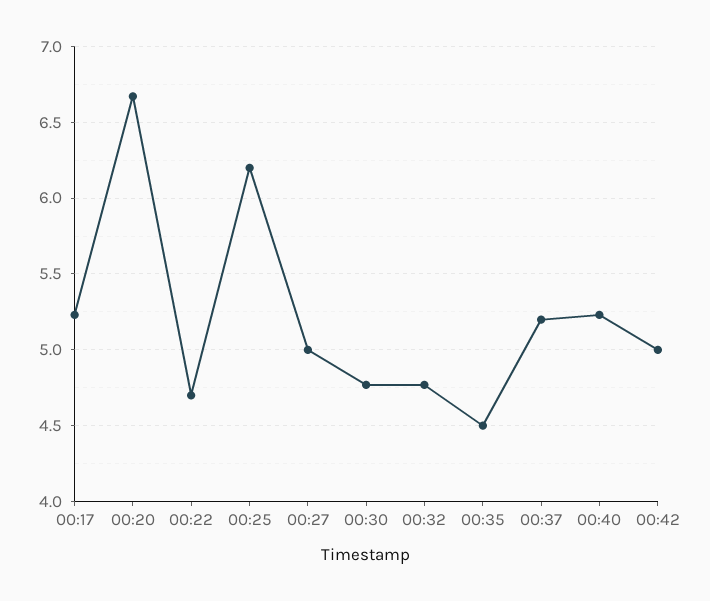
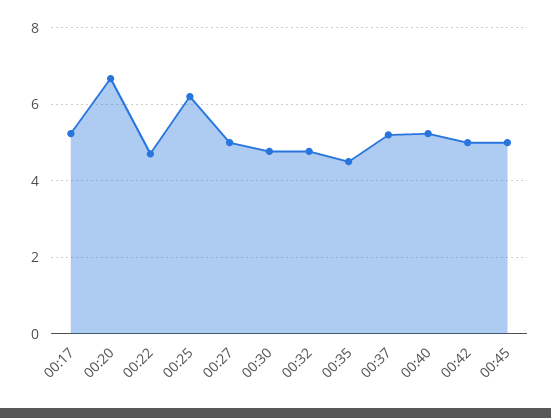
00:45: none -> 5

